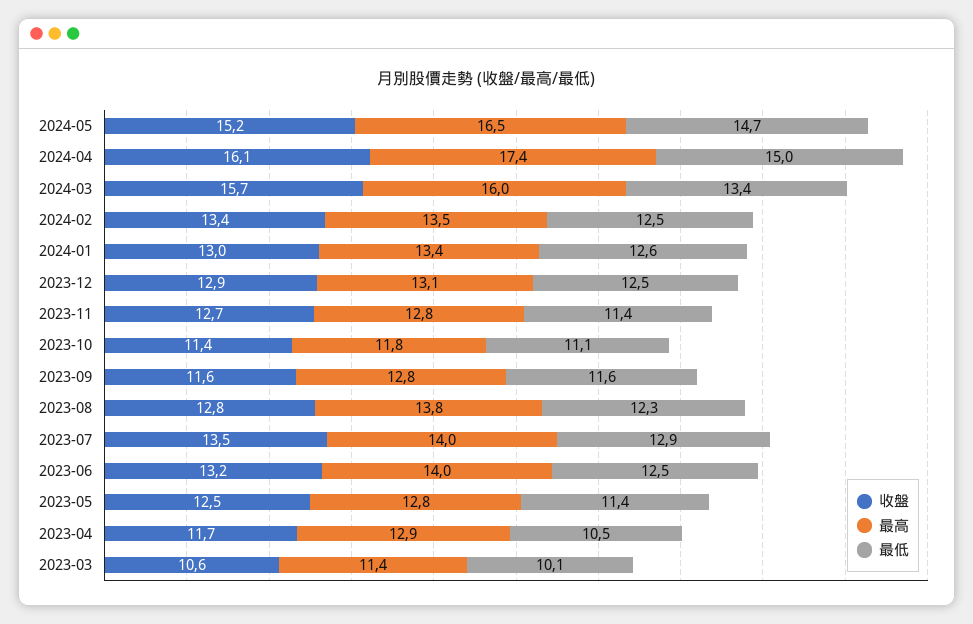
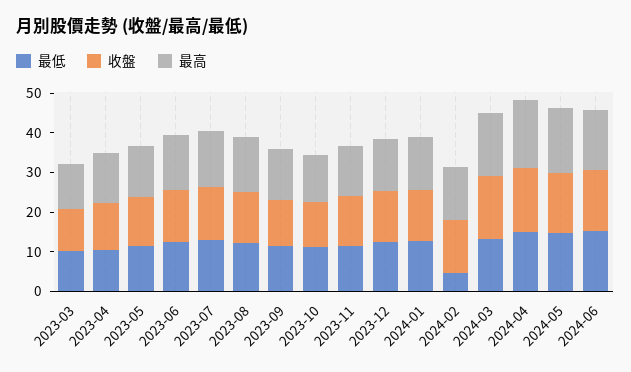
最低, 2024-02: 12.5 -> 5
最低, 2024-06: none -> 15
收盤, 2024-06: none -> 15
最高, 2024-06: none -> 15

